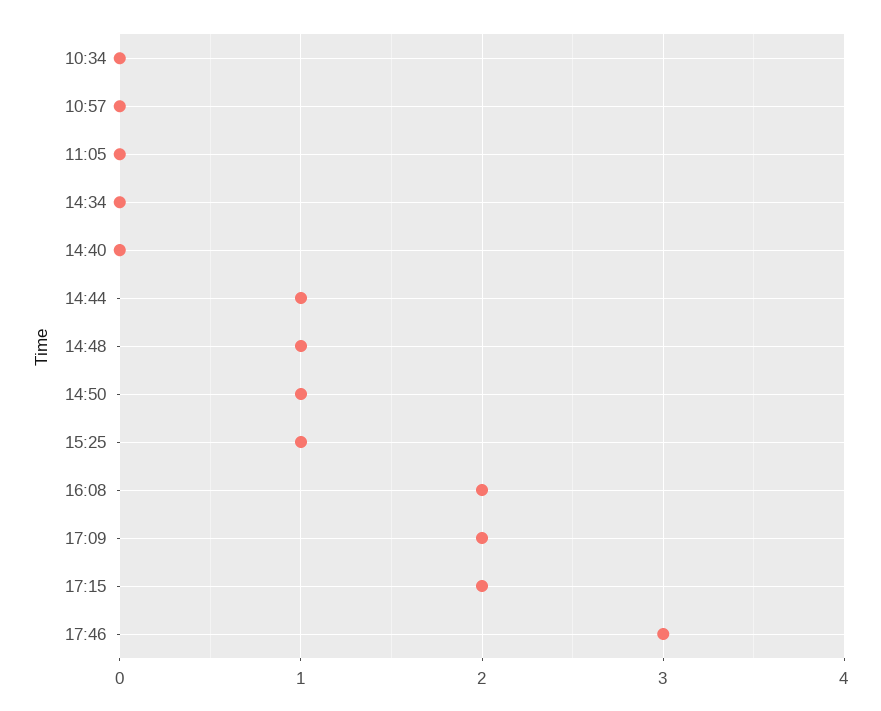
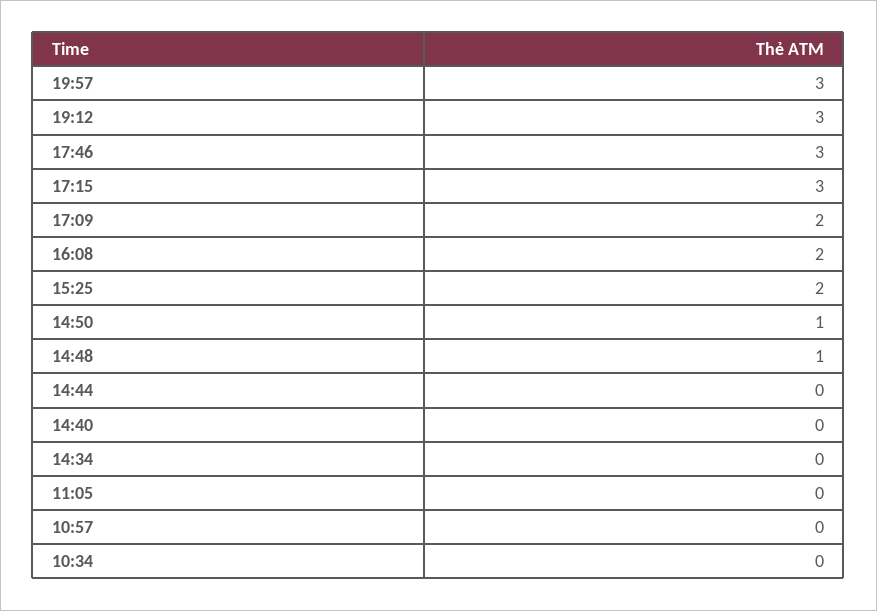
14:44: 1 -> 0
15:25: 1 -> 2
17:15: 2 -> 3
19:57: none -> 3
19:12: none -> 3

